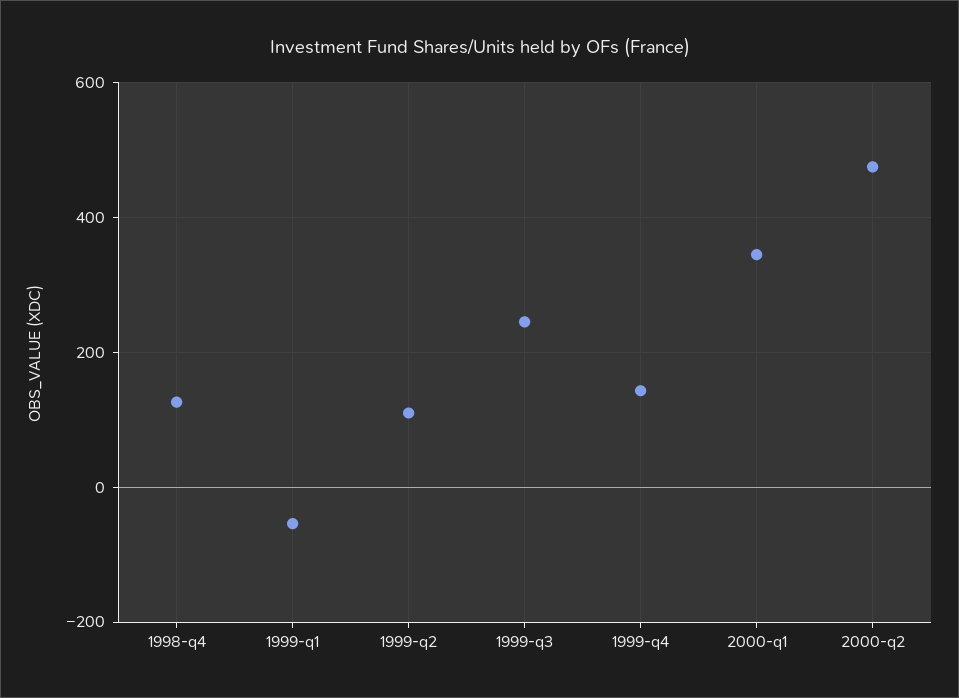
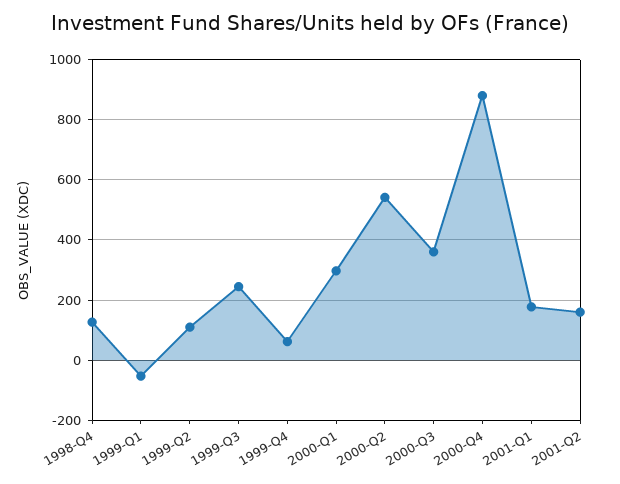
1999-q4: 140 -> 60
2000-q1: 340 -> 300
2000-q2: 480 -> 540
2000-Q3: none -> 360
2000-Q4: none -> 880
2001-Q1: none -> 180
2001-Q2: none -> 160

